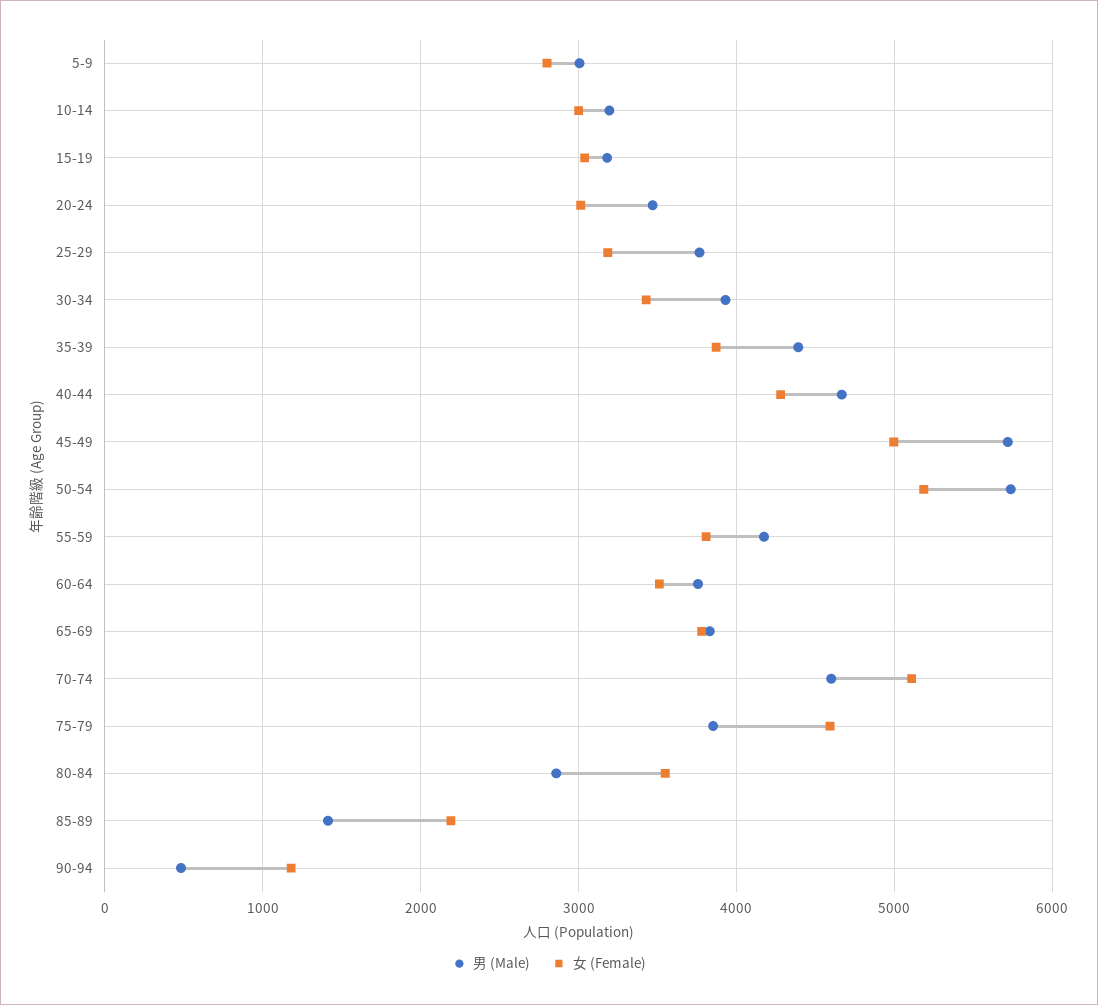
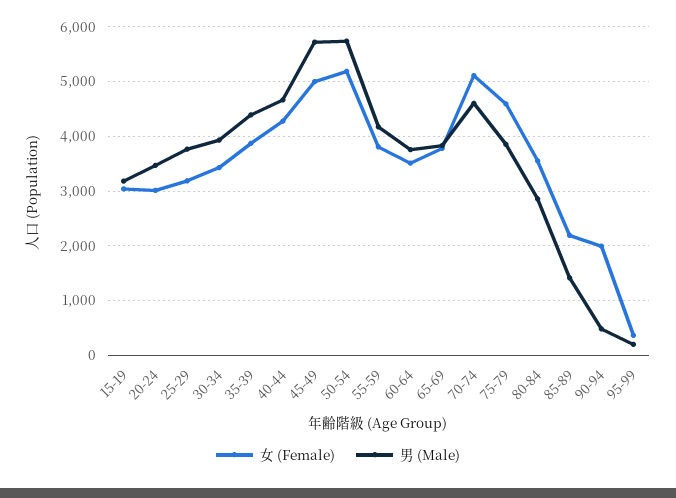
男 (Male), 5-9: 3000 -> none
女 (Female), 5-9: 2800 -> none
男 (Male), 10-14: 3200 -> none
女 (Female), 10-14: 3000 -> none
女 (Female), 90-94: 1200 -> 2000
女 (Female), 95-99: none -> 400
男 (Male), 95-99: none -> 200

